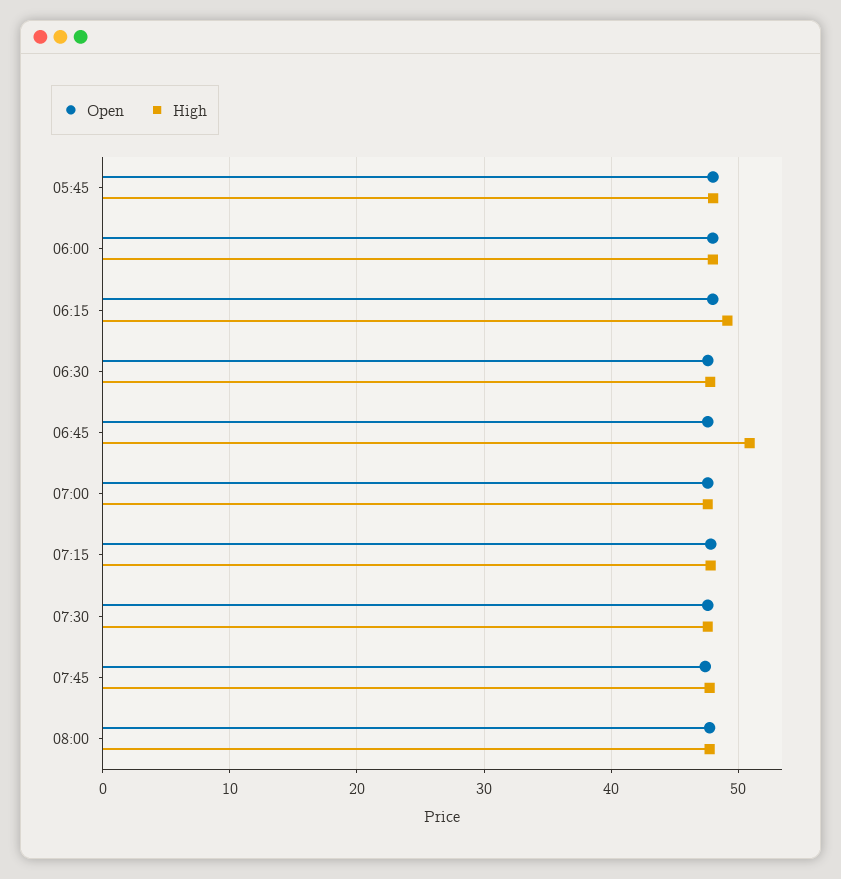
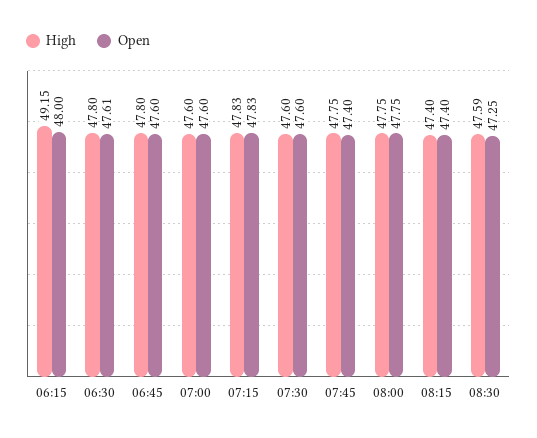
Open, 05:45: 48 -> none
High, 05:45: 48 -> none
Open, 06:00: 48 -> none
High, 06:00: 48 -> none
High, 06:45: 51 -> 47.8
High, 08:15: none -> 47.4
Open, 08:15: none -> 47.4
High, 08:30: none -> 47.59
Open, 08:30: none -> 47.25

